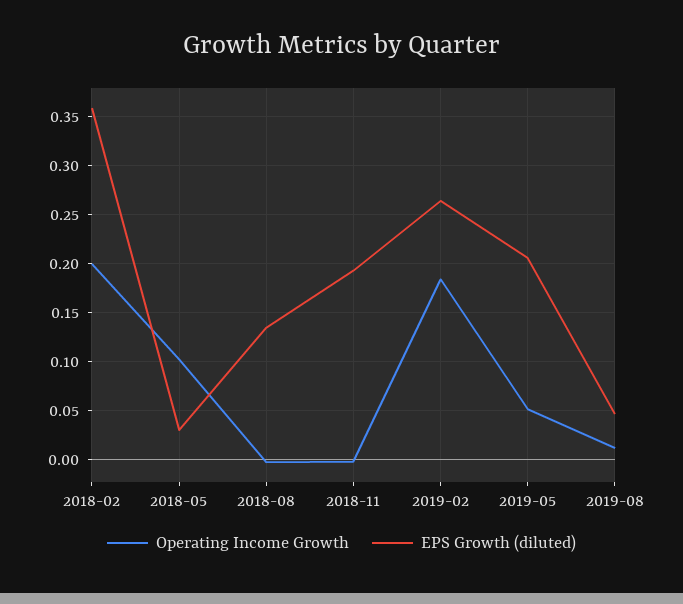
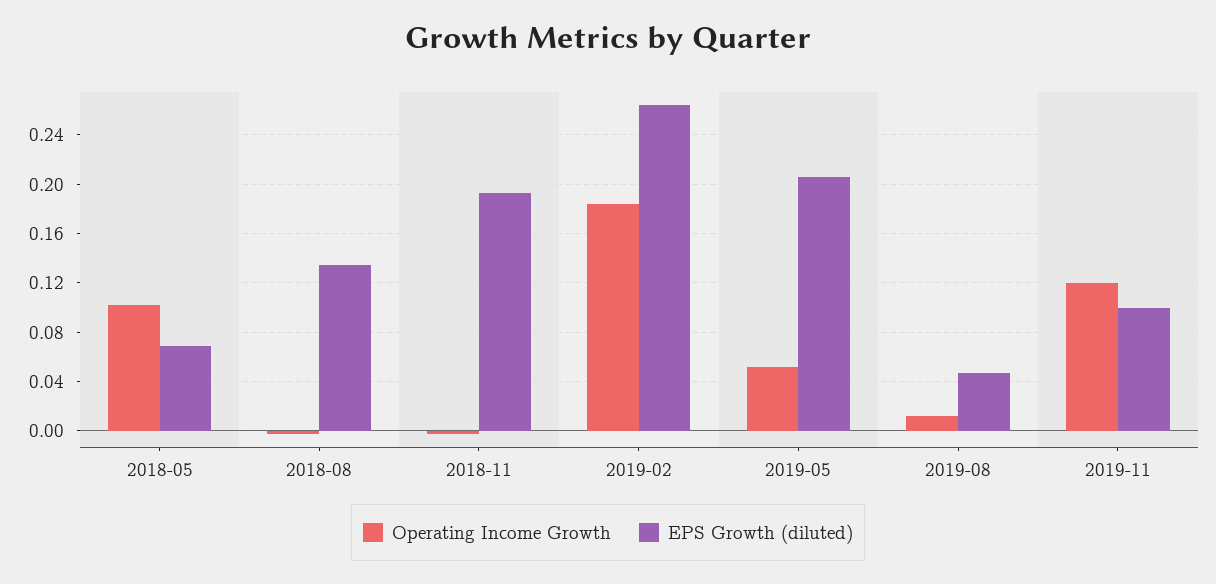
Operating Income Growth, 2018-02: 0.2 -> none
EPS Growth (diluted), 2018-02: 0.36 -> none
EPS Growth (diluted), 2018-05: 0.03 -> 0.07
Operating Income Growth, 2019-11: none -> 0.12
EPS Growth (diluted), 2019-11: none -> 0.1

